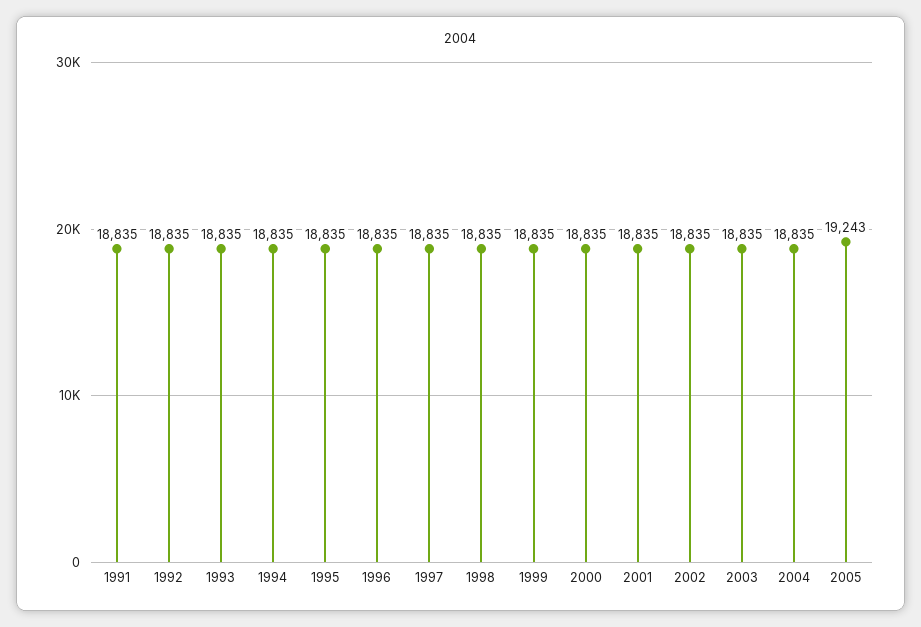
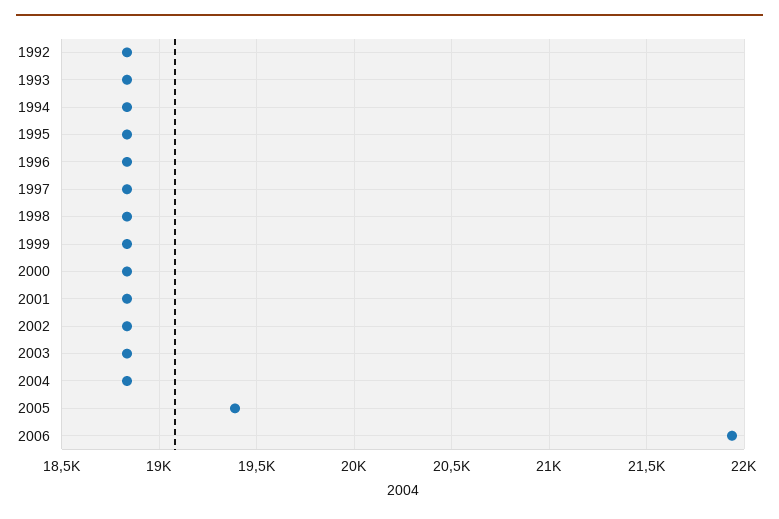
1991: 18835 -> none
2005: 19243 -> 19400
2006: none -> 21950

